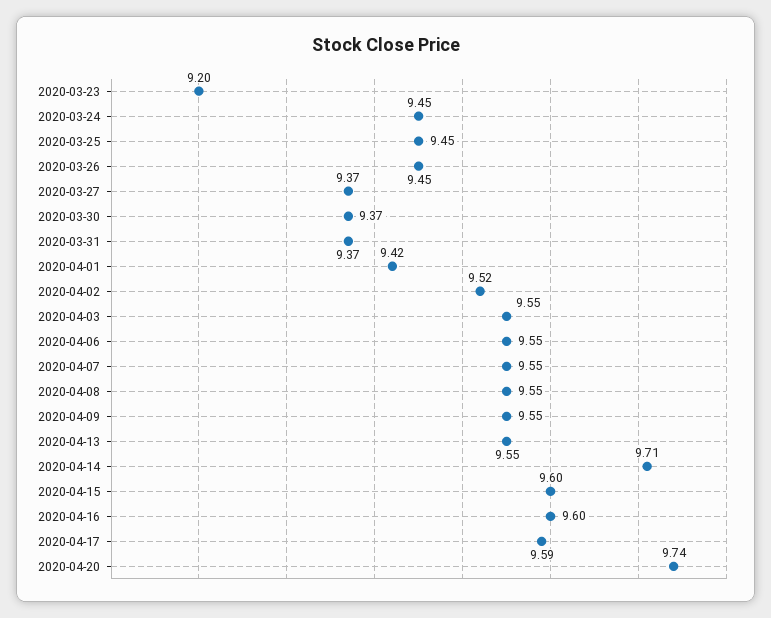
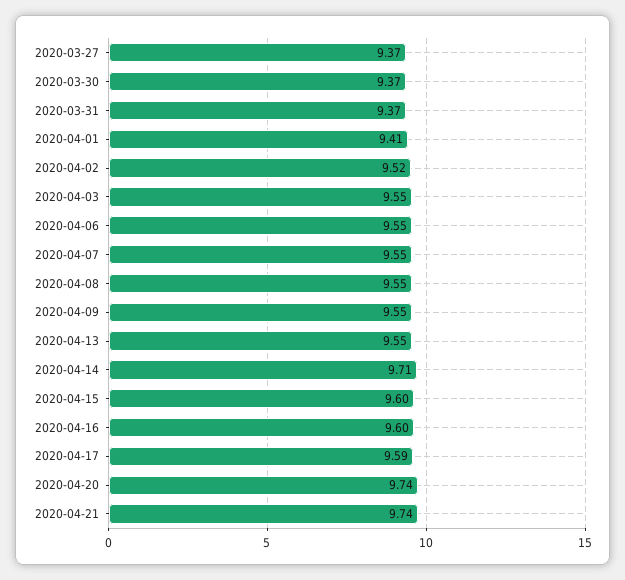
2020-03-23: 9.2 -> none
2020-03-24: 9.45 -> none
2020-03-25: 9.45 -> none
2020-03-26: 9.45 -> none
2020-04-01: 9.42 -> 9.41
2020-04-21: none -> 9.74

